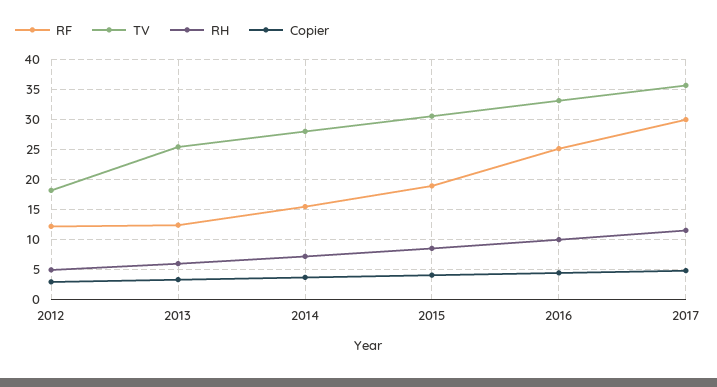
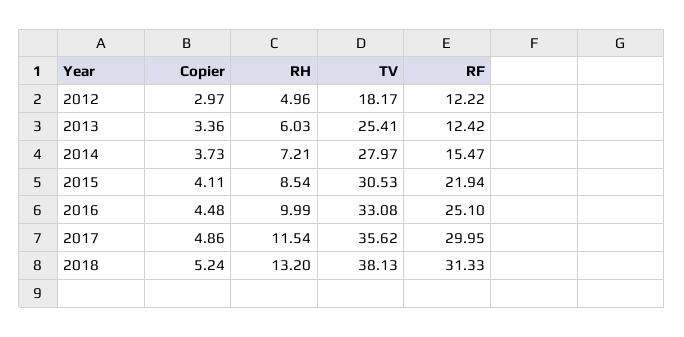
RF, 2015: 19 -> 21.94
Copier, 2018: none -> 5.24
RH, 2018: none -> 13.2
TV, 2018: none -> 38.13
RF, 2018: none -> 31.33

